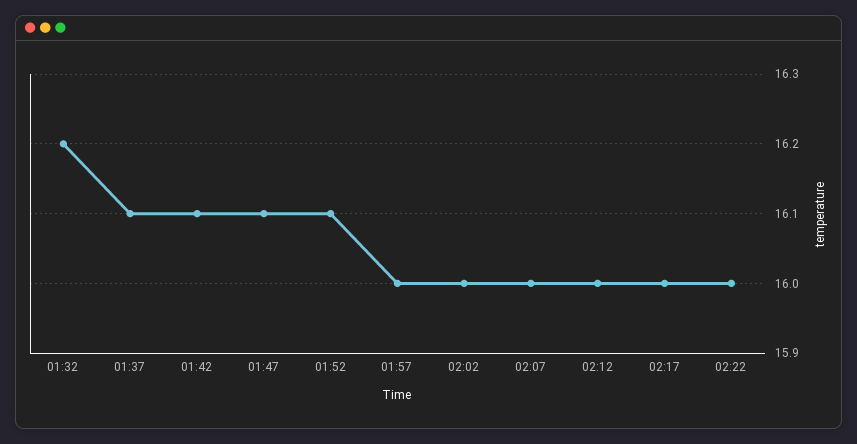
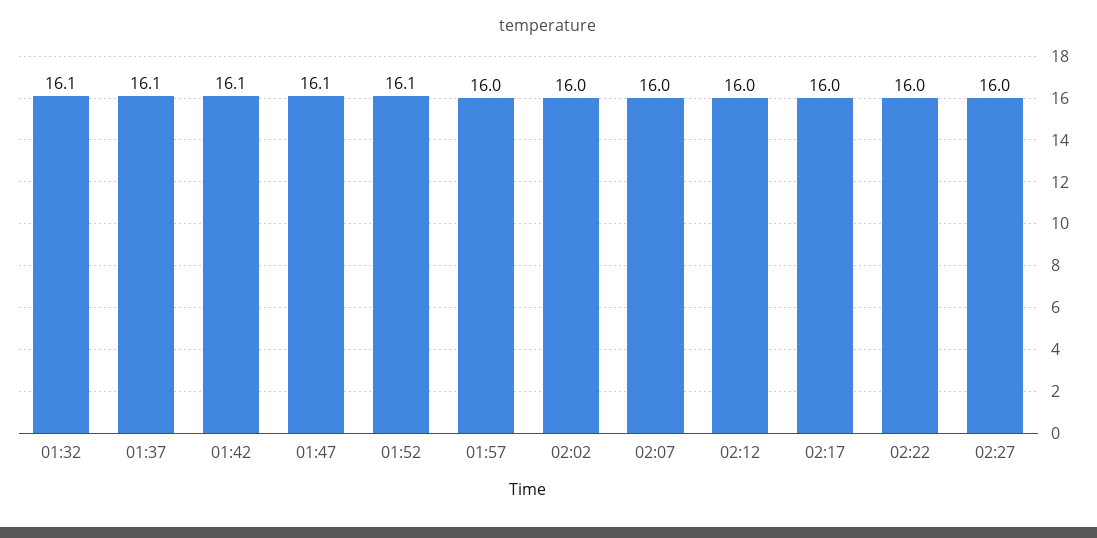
01:32: 16.2 -> 16.1
02:27: none -> 16

